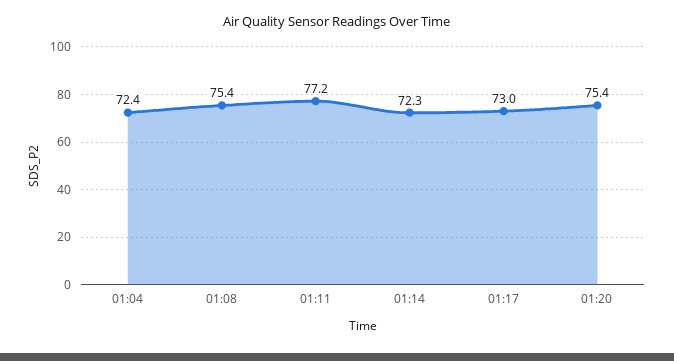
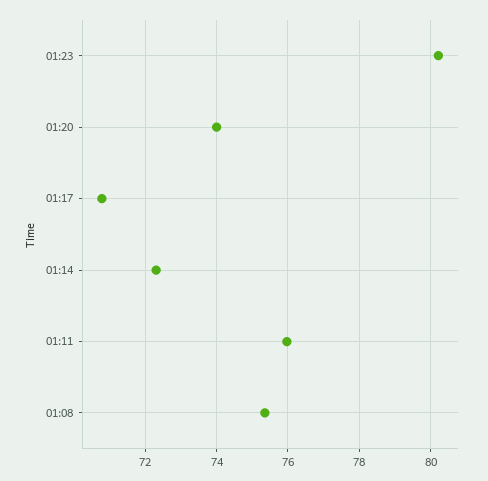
01:04: 72.4 -> none
01:11: 77.2 -> 76
01:17: 73 -> 70.8
01:20: 75.4 -> 74
01:23: none -> 80.2

